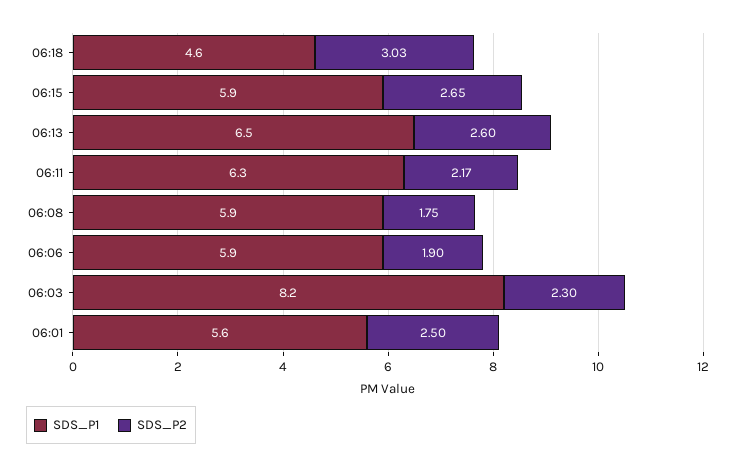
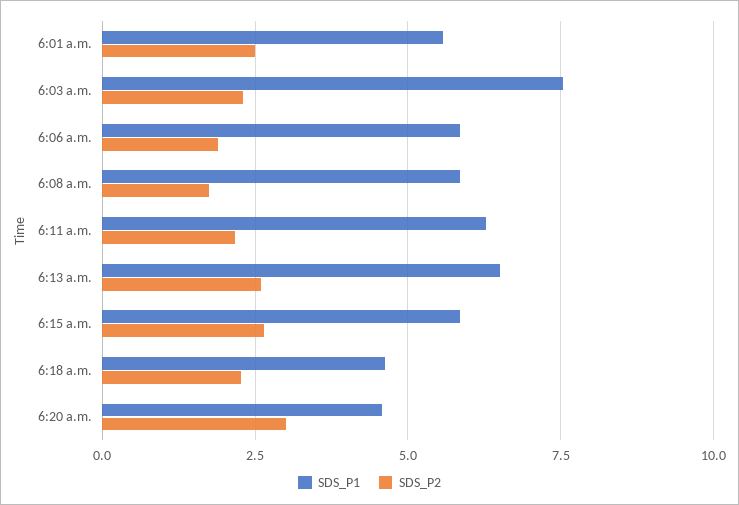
SDS_P2, 06:18: 3.03 -> 2.25
SDS_P1, 06:03: 8.2 -> 7.5
SDS_P1, 6:20 a.m.: none -> 4.5
SDS_P2, 6:20 a.m.: none -> 3

